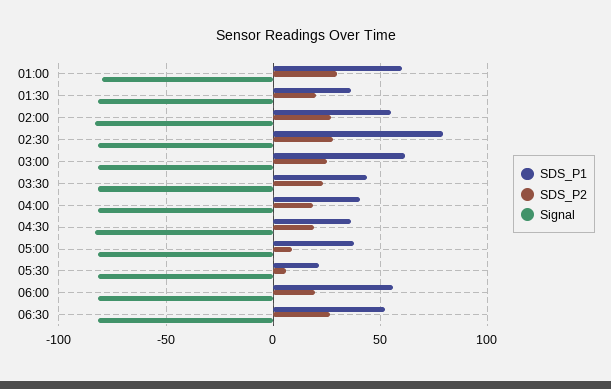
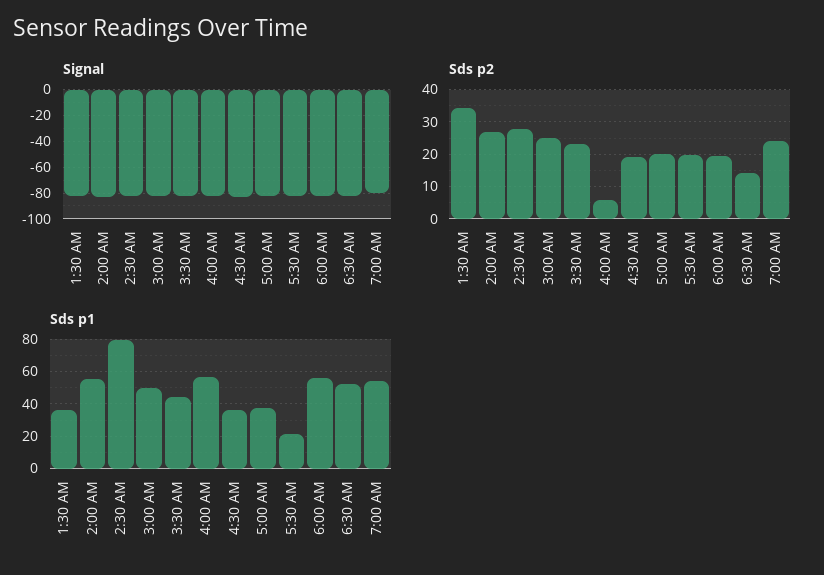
SDS_P1, 01:00: 60 -> none
SDS_P2, 01:00: 30 -> none
Signal, 01:00: -80 -> none
SDS_P2, 01:30: 20 -> 34
SDS_P1, 03:00: 60 -> 50
SDS_P1, 04:00: 40 -> 55
SDS_P2, 04:00: 20 -> 6
SDS_P2, 05:00: 10 -> 20
SDS_P2, 05:30: 5 -> 20
SDS_P2, 06:30: 25 -> 14
Signal, 7:00 AM: none -> -80
SDS_P2, 7:00 AM: none -> 24
SDS_P1, 7:00 AM: none -> 55

